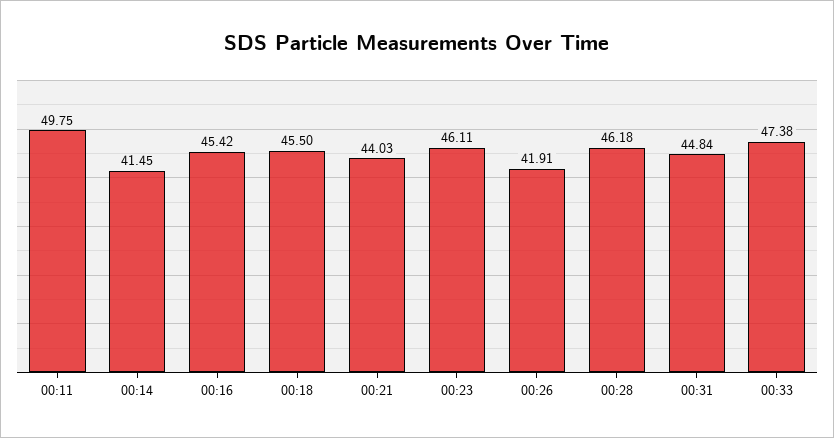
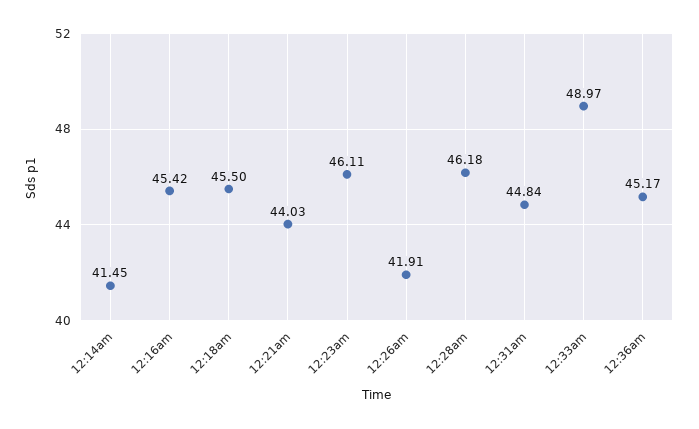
00:11: 49.75 -> none
00:33: 47.38 -> 48.97
12:36am: none -> 45.17

